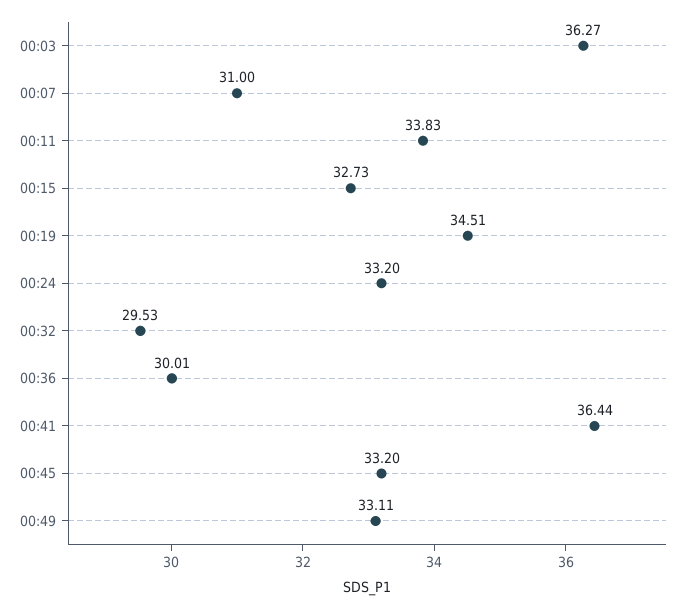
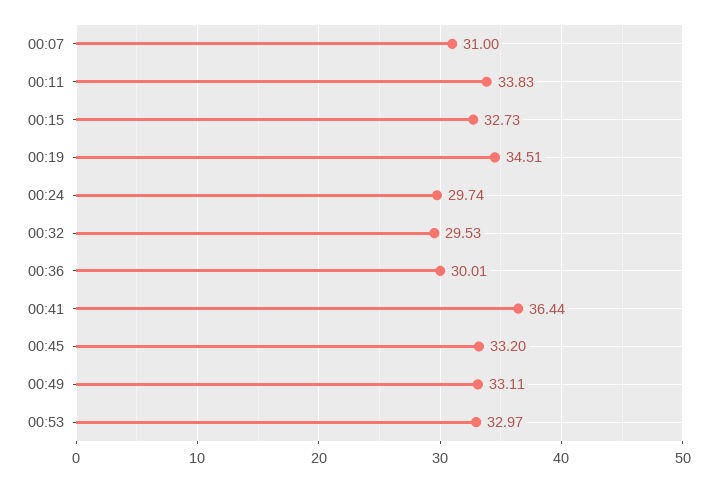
00:03: 36.27 -> none
00:24: 33.2 -> 29.74
00:53: none -> 32.97

